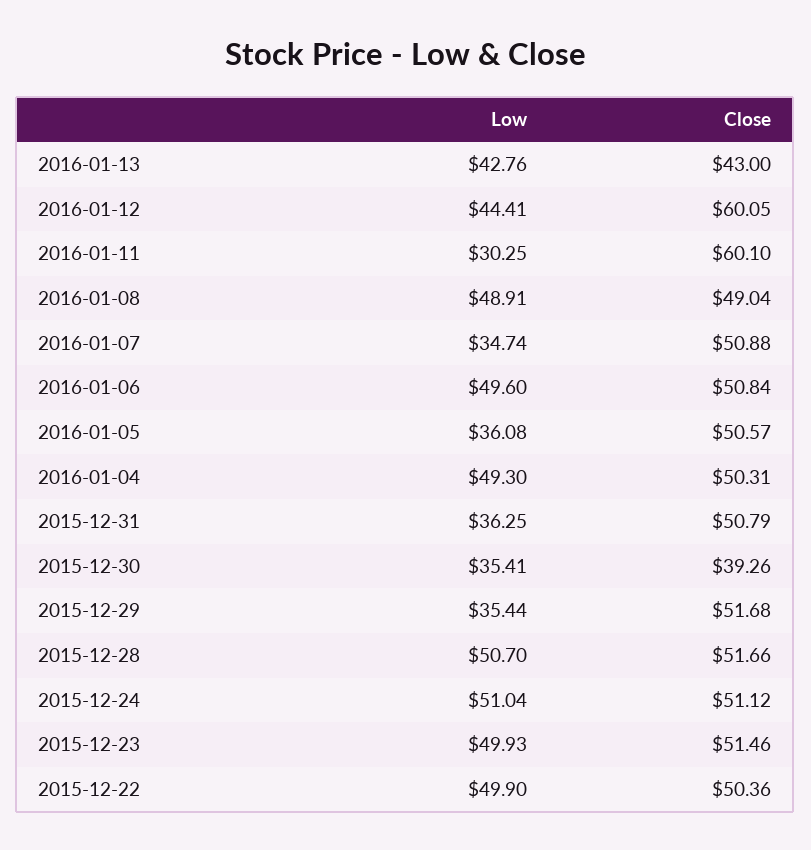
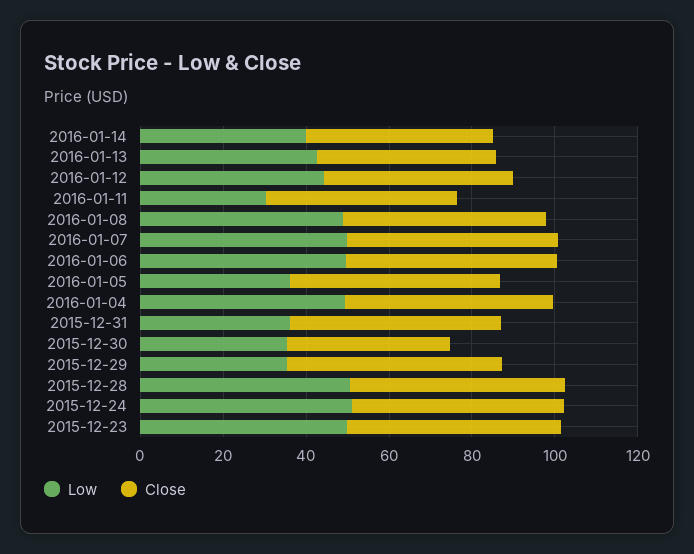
Close, 2016-01-12: 60.05 -> 45
Close, 2016-01-11: 60.1 -> 45
Low, 2016-01-07: 34.74 -> 50
Low, 2015-12-22: 49.9 -> none
Close, 2015-12-22: 50.36 -> none
Low, 2016-01-14: none -> 40
Close, 2016-01-14: none -> 45

